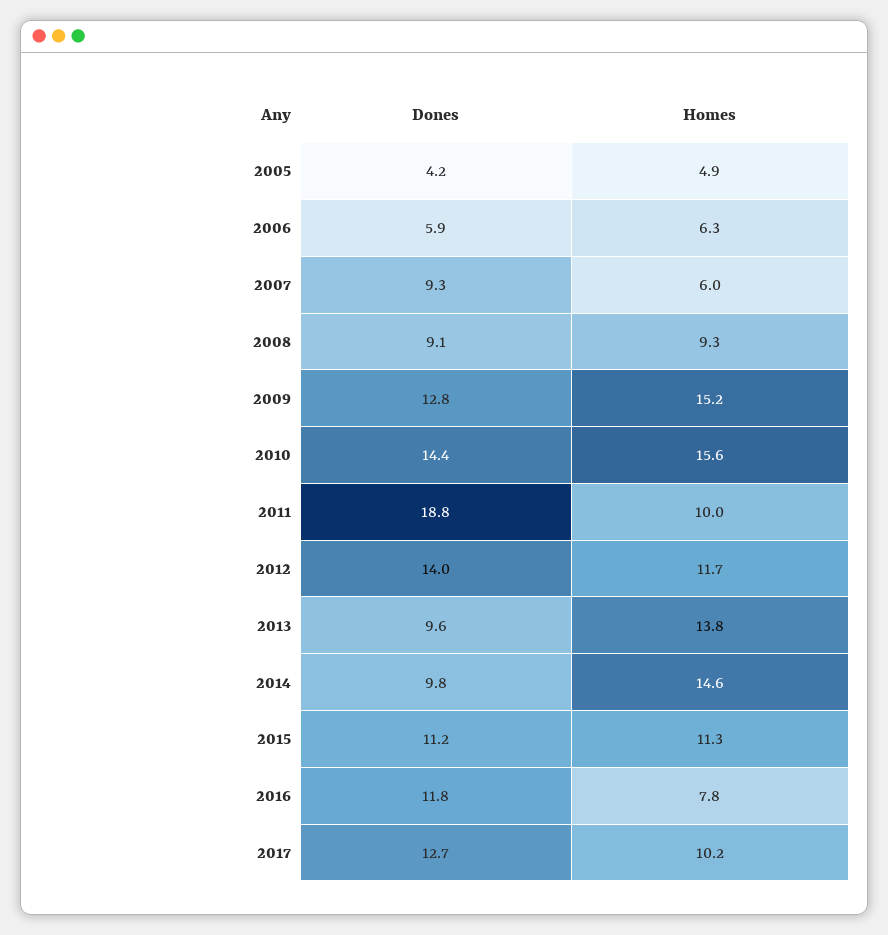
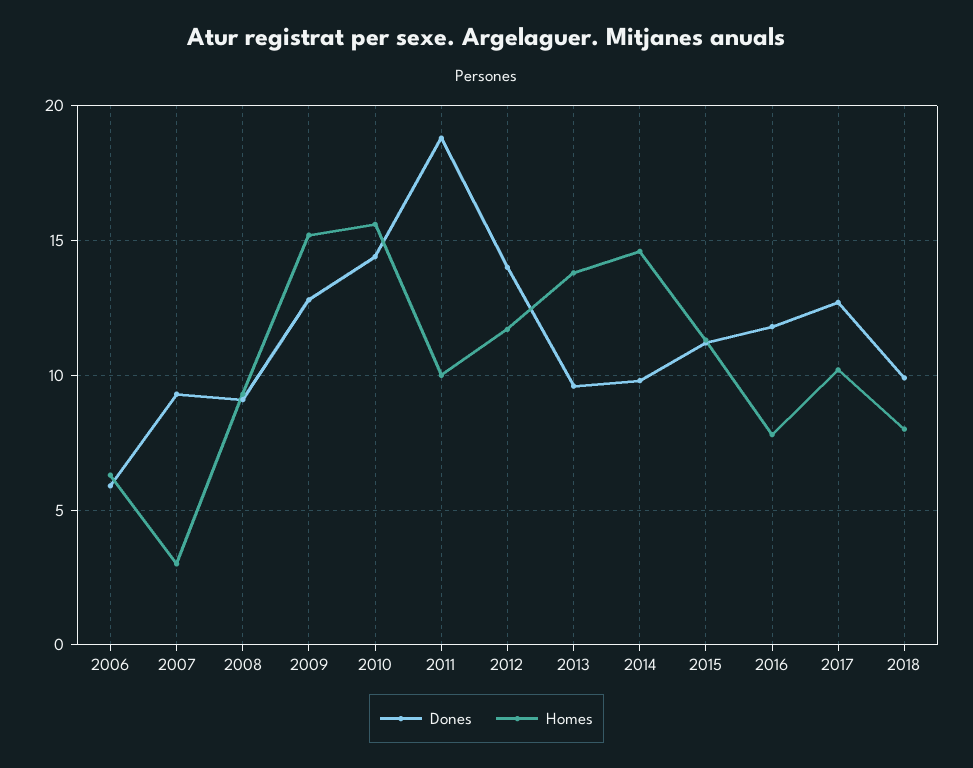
Dones, 2005: 4.2 -> none
Homes, 2005: 4.9 -> none
Homes, 2007: 6 -> 3
Dones, 2018: none -> 10
Homes, 2018: none -> 8

